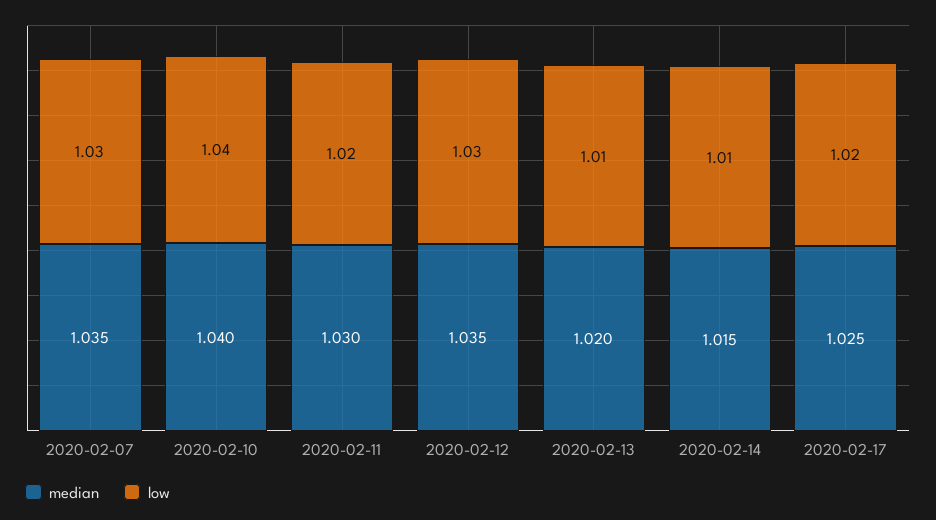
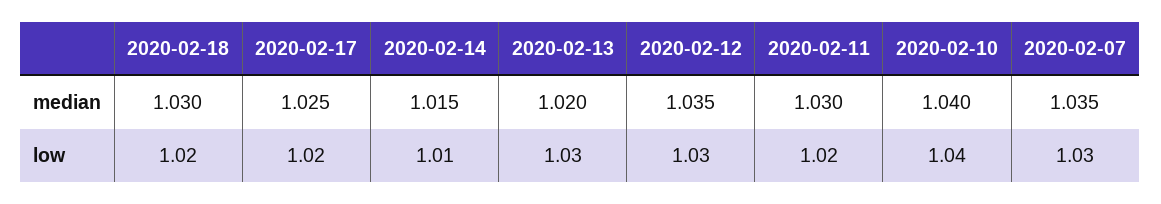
low, 2020-02-13: 1.01 -> 1.03
median, 2020-02-18: none -> 1.03
low, 2020-02-18: none -> 1.02

